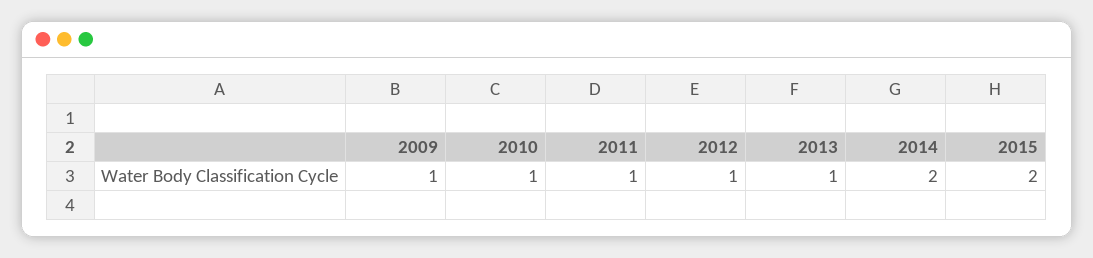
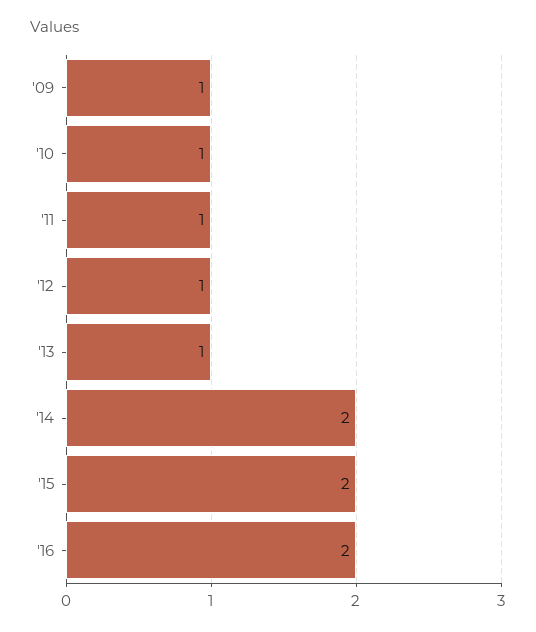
'16: none -> 2

